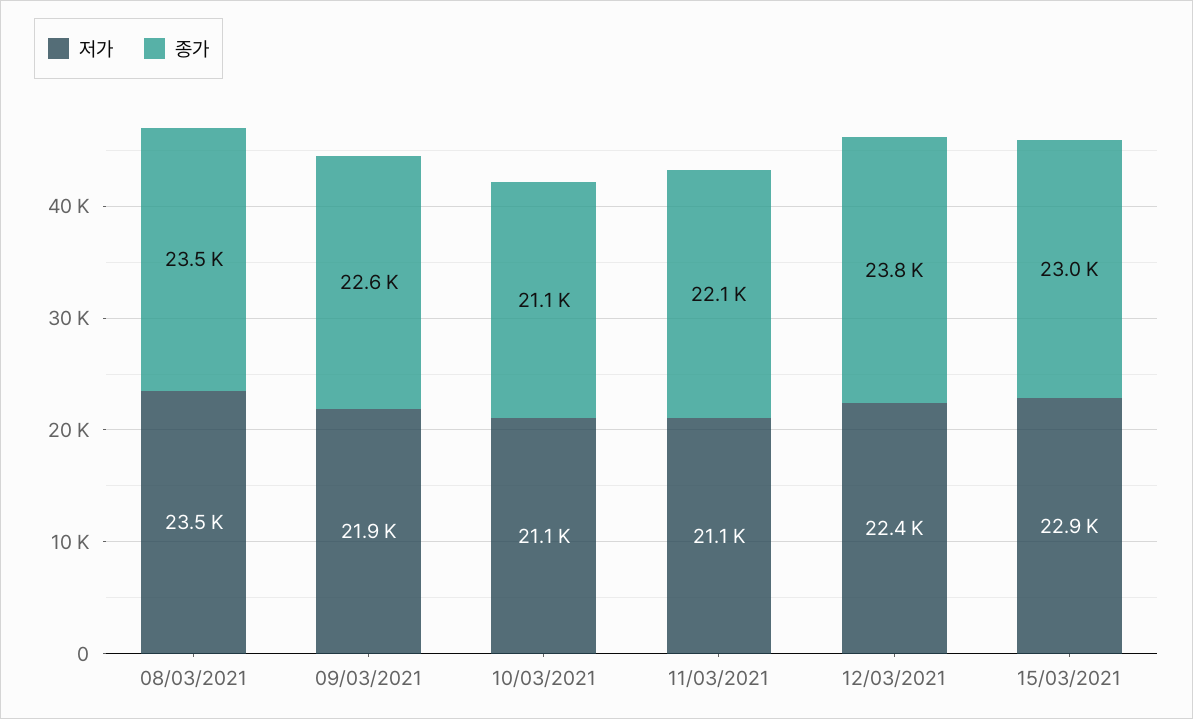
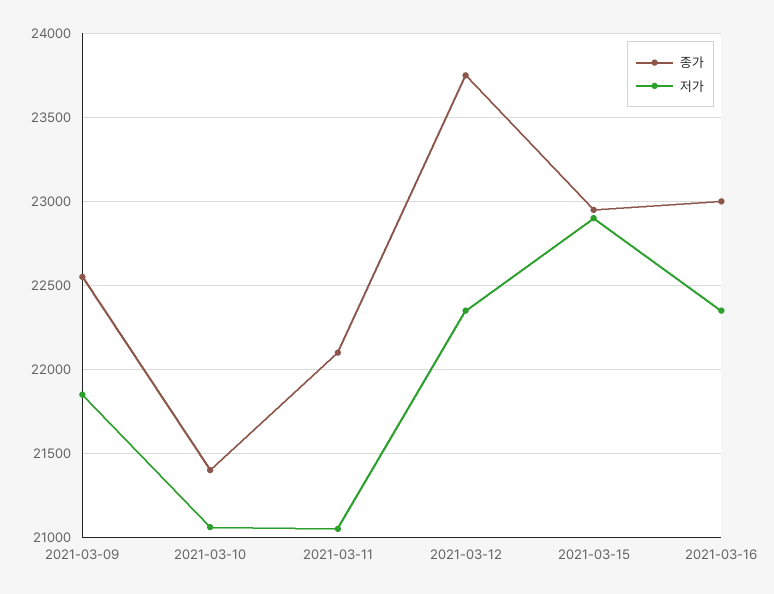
저가, 08/03/2021: 23500 -> none
종가, 08/03/2021: 23500 -> none
종가, 10/03/2021: 21100 -> 21400
종가, 2021-03-16: none -> 23000
저가, 2021-03-16: none -> 22350

